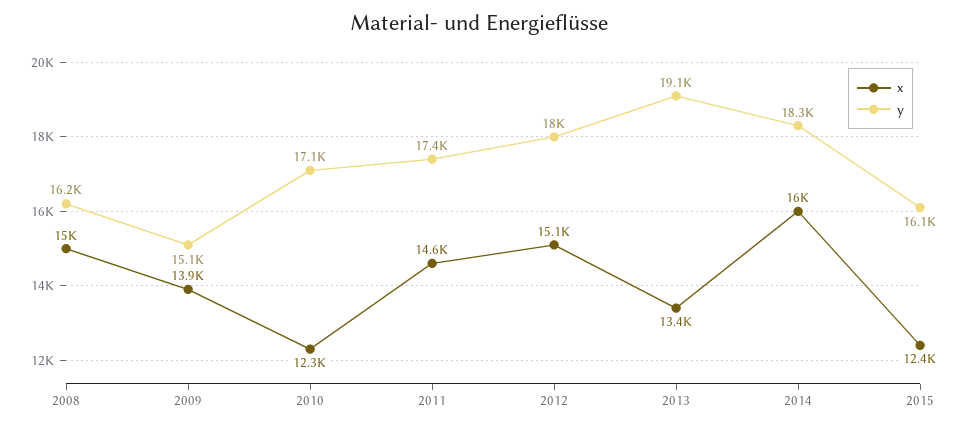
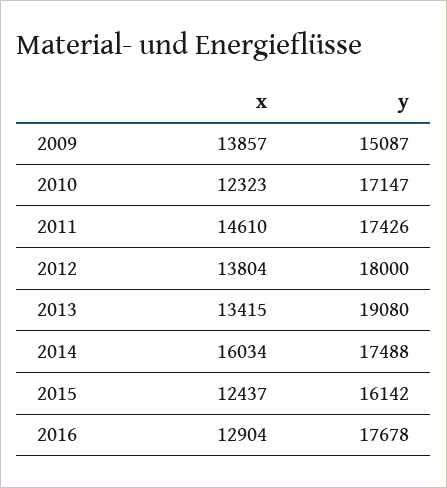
x, 2008: 15000 -> none
y, 2008: 16200 -> none
x, 2012: 15100 -> 13804
y, 2014: 18300 -> 17488
x, 2016: none -> 12904
y, 2016: none -> 17678

